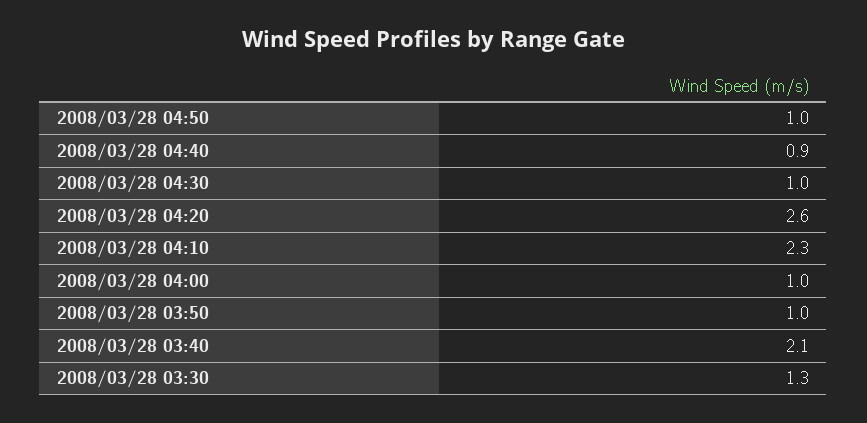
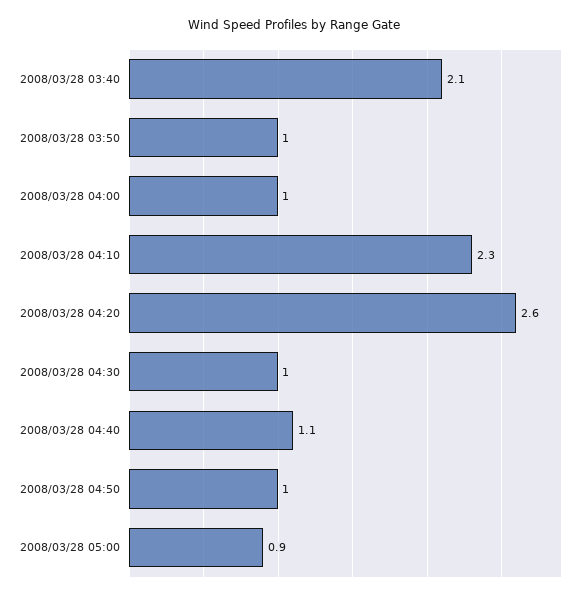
2008/03/28 04:40: 0.9 -> 1.1
2008/03/28 03:30: 1.3 -> none
2008/03/28 05:00: none -> 0.9

